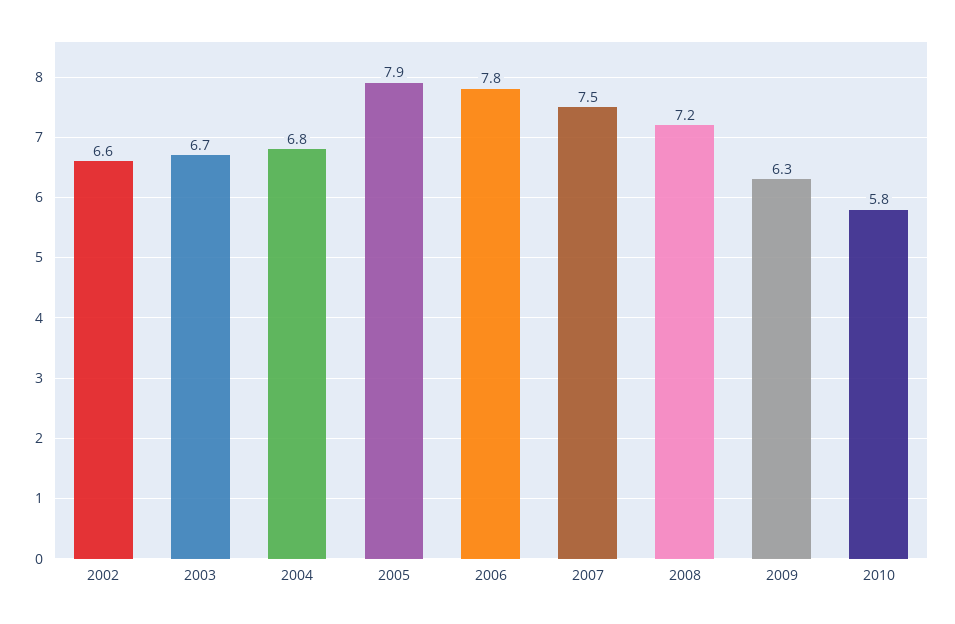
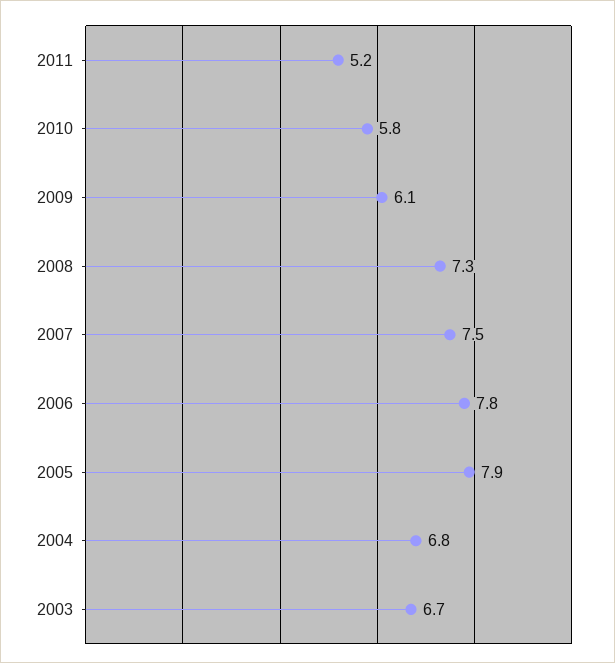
2002: 6.6 -> none
2008: 7.2 -> 7.3
2009: 6.3 -> 6.1
2011: none -> 5.2

